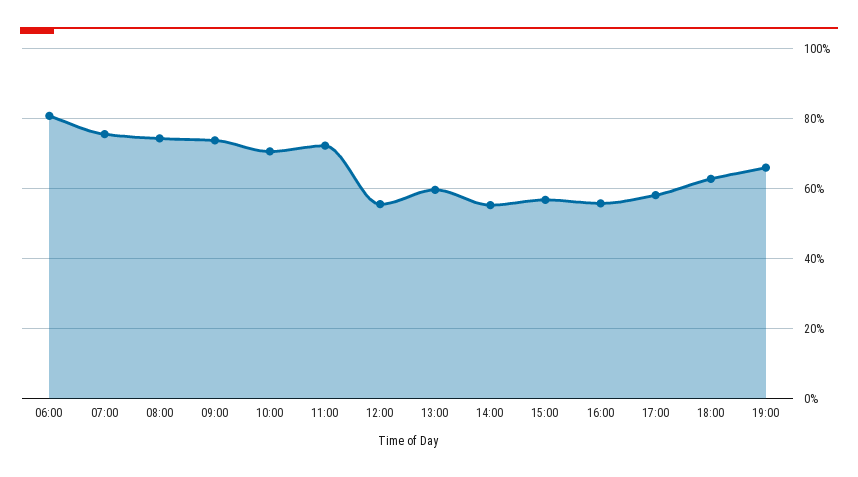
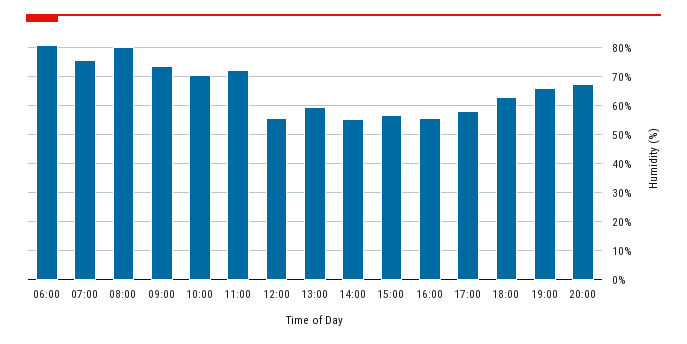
08:00: 74 -> 80
20:00: none -> 67.5

